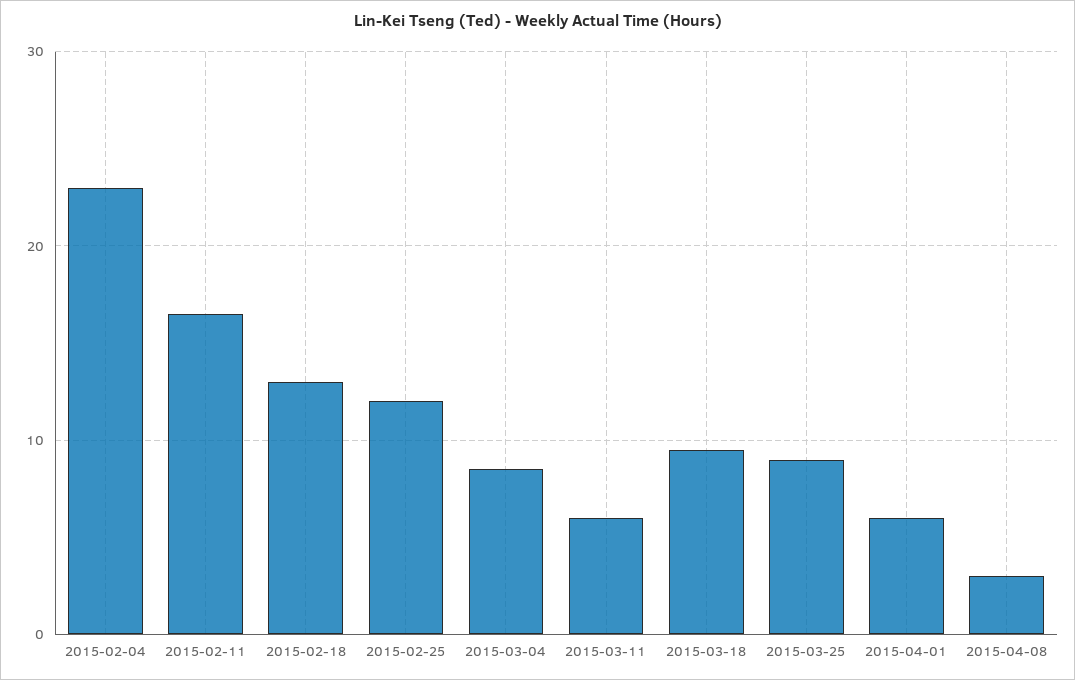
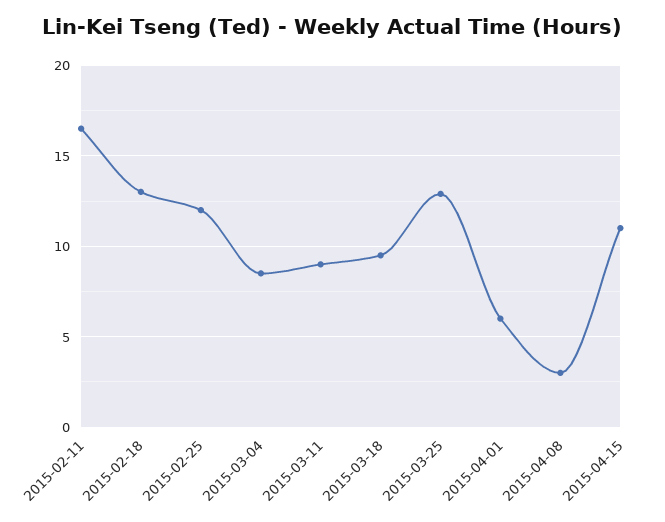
2015-02-04: 23 -> none
2015-03-11: 6 -> 9
2015-03-25: 9 -> 13
2015-04-15: none -> 11

